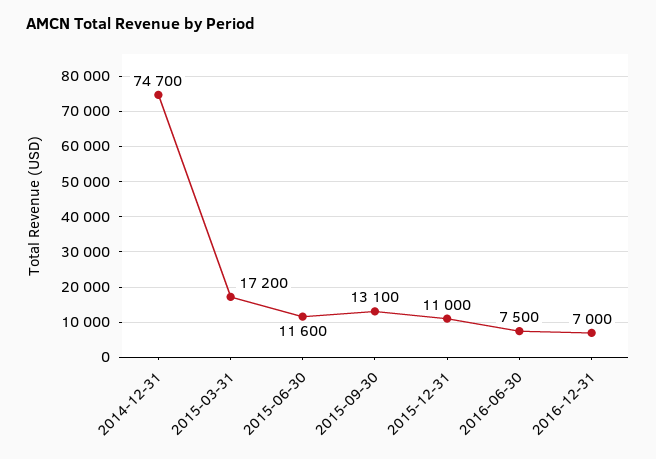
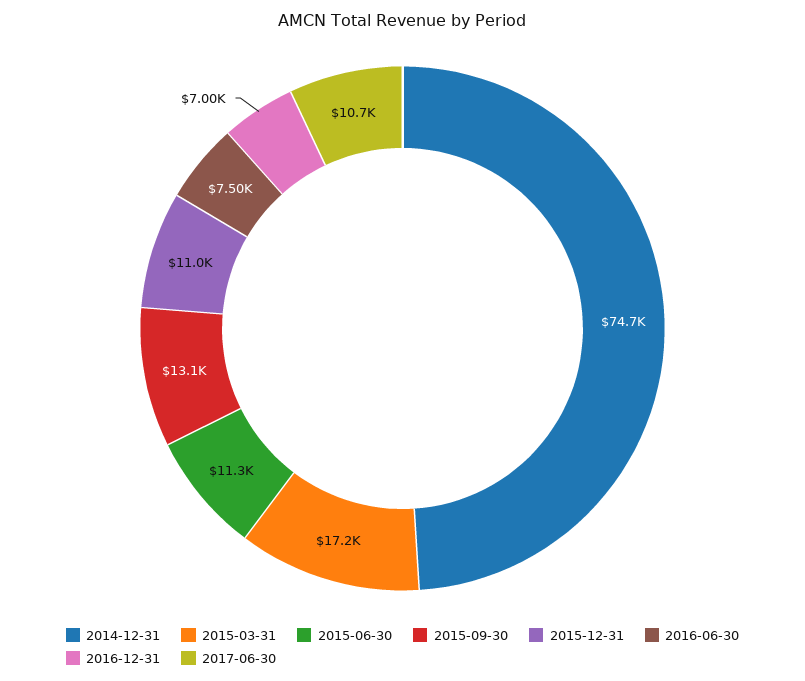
2015-06-30: 11600 -> 11300
2017-06-30: none -> 10700

